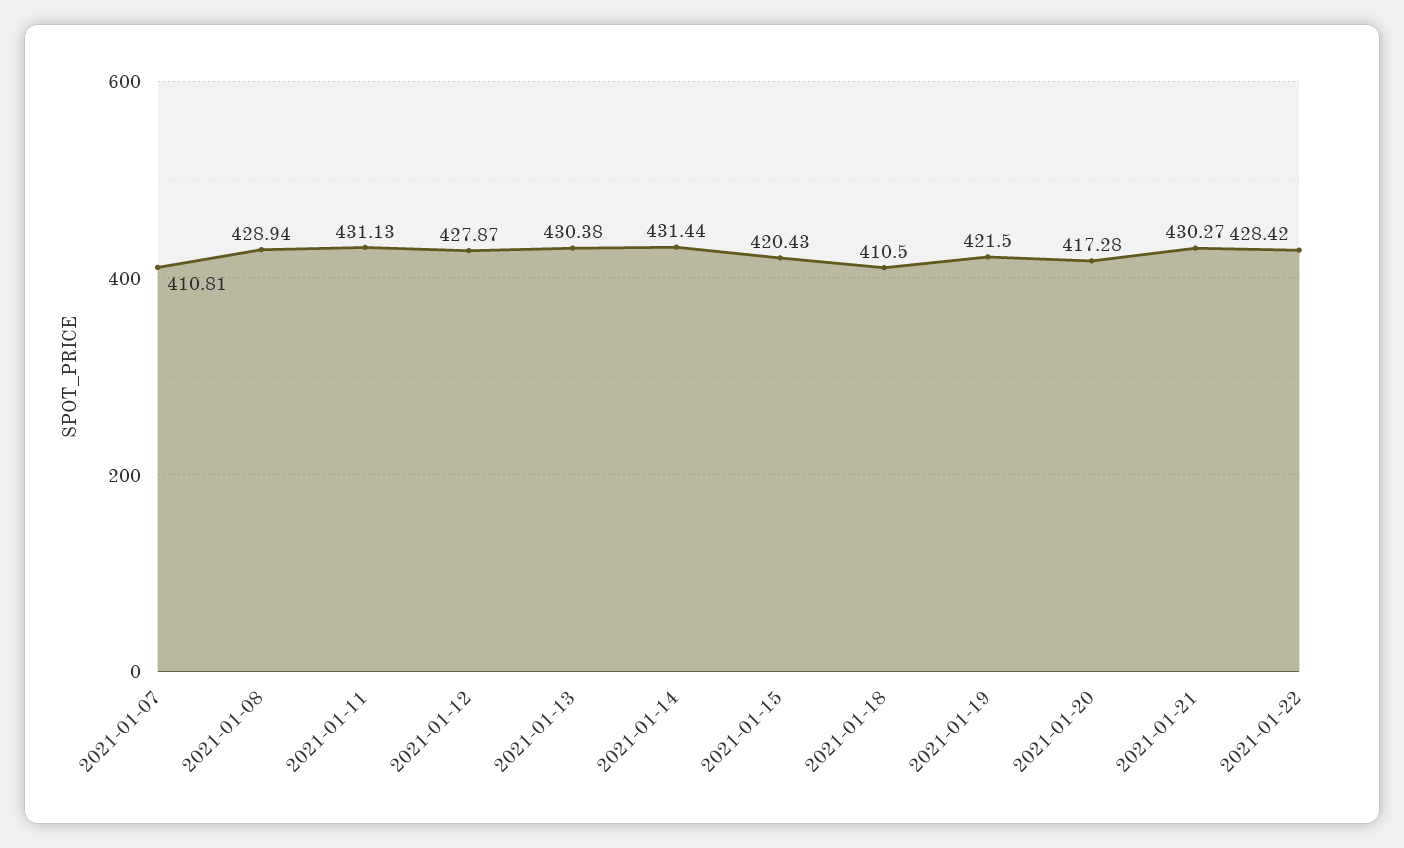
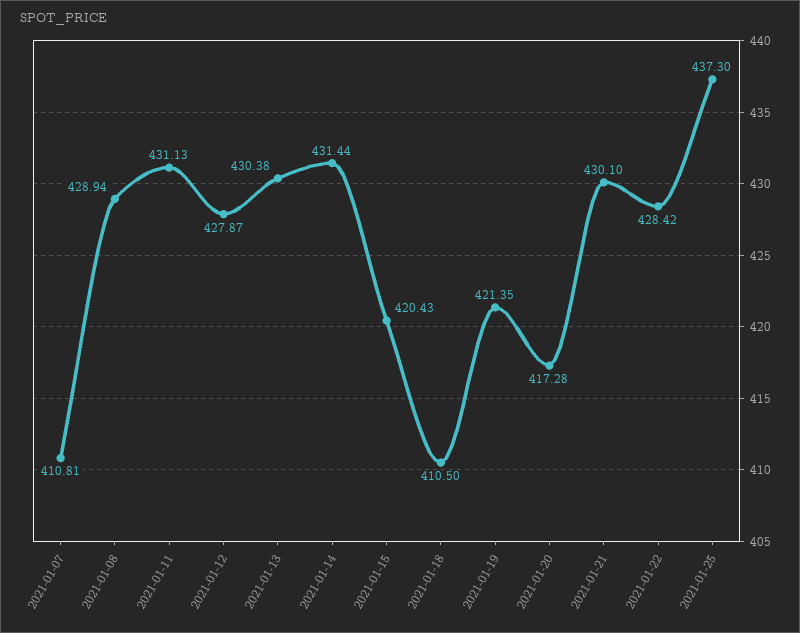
2021-01-19: 421.5 -> 421.35
2021-01-21: 430.27 -> 430.1
2021-01-25: none -> 437.3

